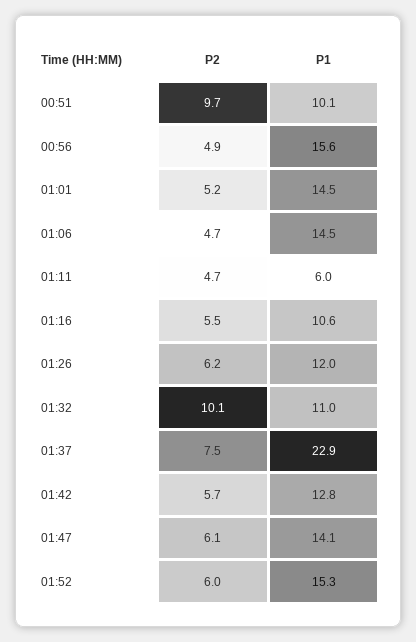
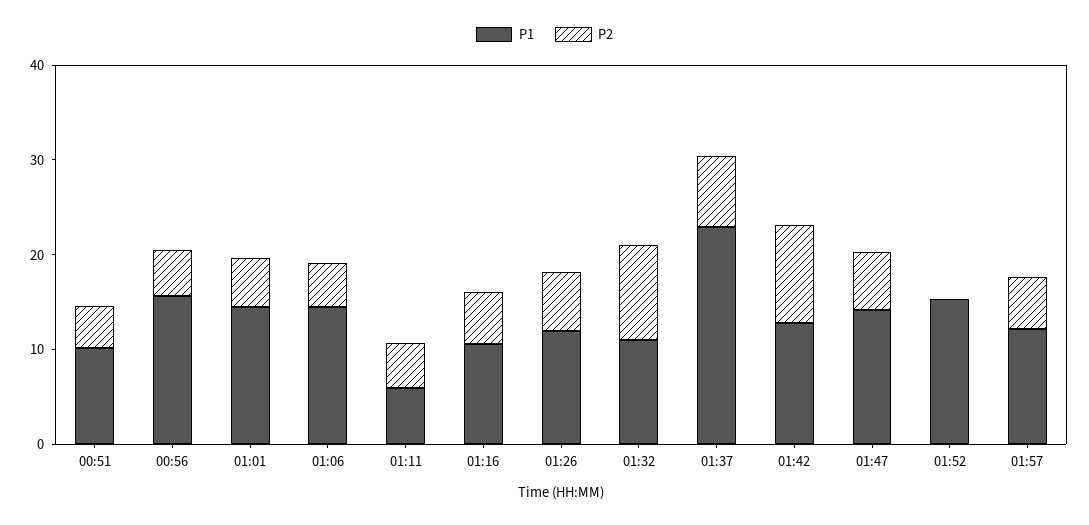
P2, 00:51: 9.7 -> 4
P2, 01:42: 5.7 -> 10
P2, 01:52: 6 -> 0
P1, 01:57: none -> 12
P2, 01:57: none -> 6

